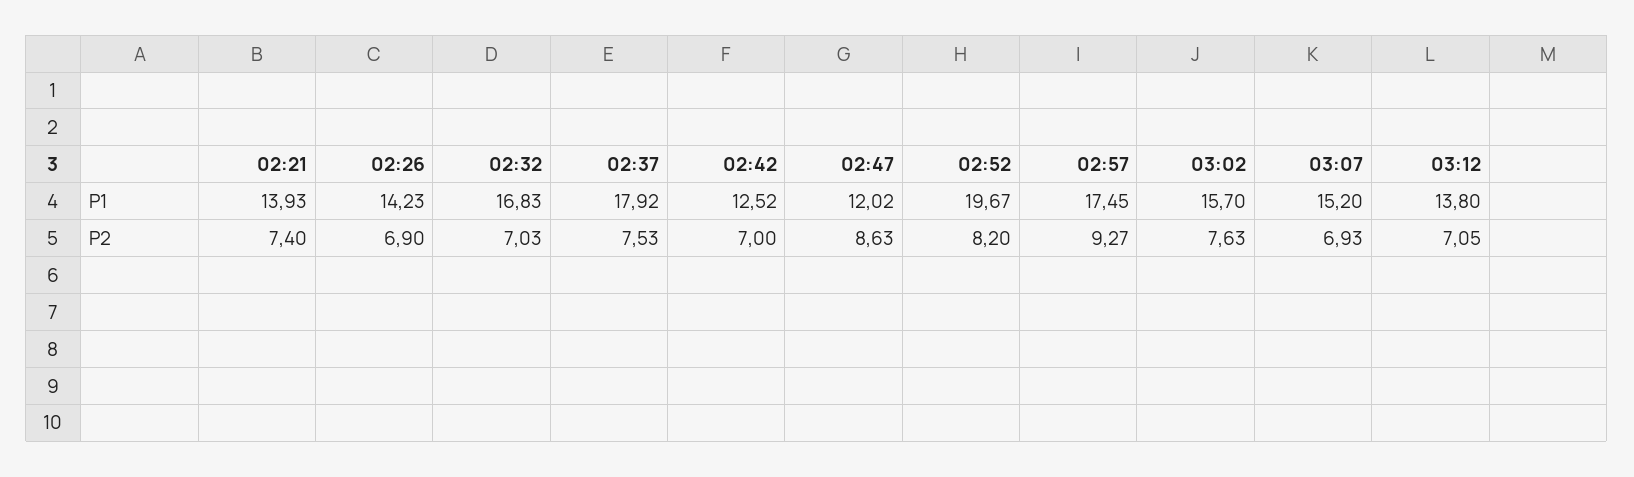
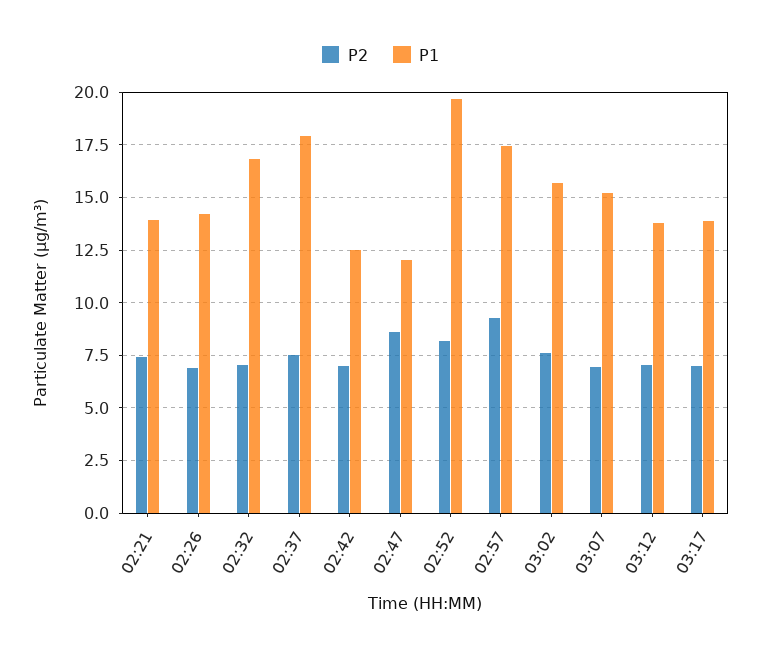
P2, 03:17: none -> 7
P1, 03:17: none -> 14

